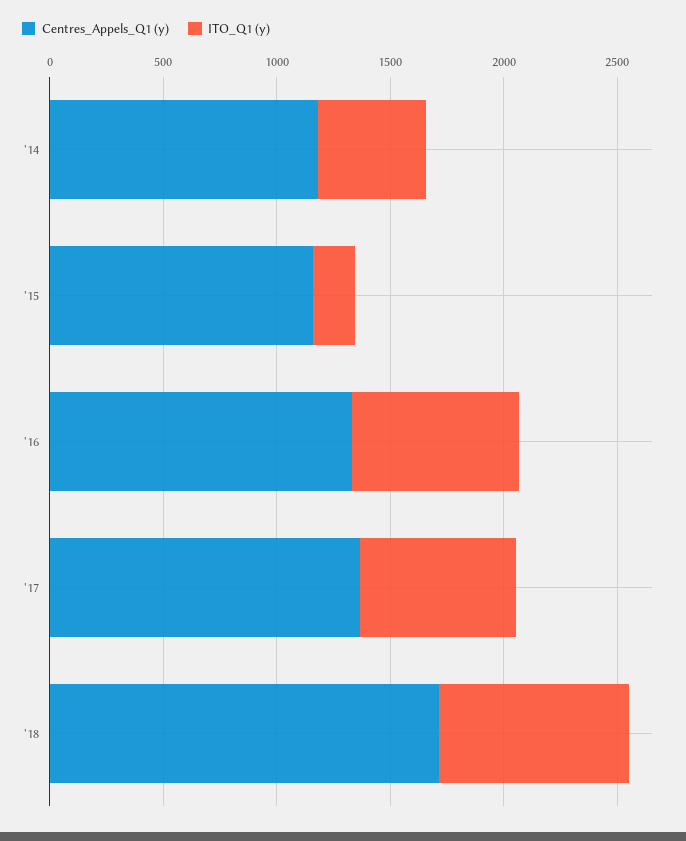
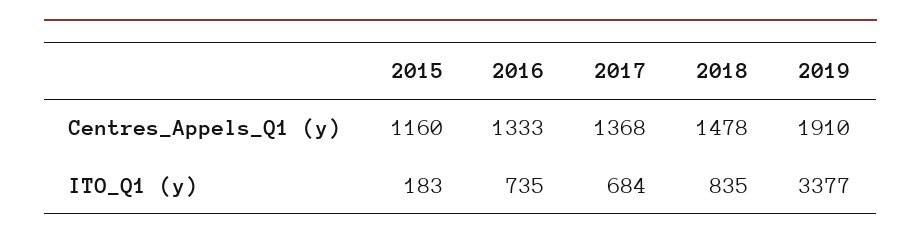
Centres_Appels_Q1 (y), '14: 1200 -> none
ITO_Q1 (y), '14: 500 -> none
Centres_Appels_Q1 (y), '18: 1700 -> 1478
Centres_Appels_Q1 (y), 2019: none -> 1910
ITO_Q1 (y), 2019: none -> 3377

